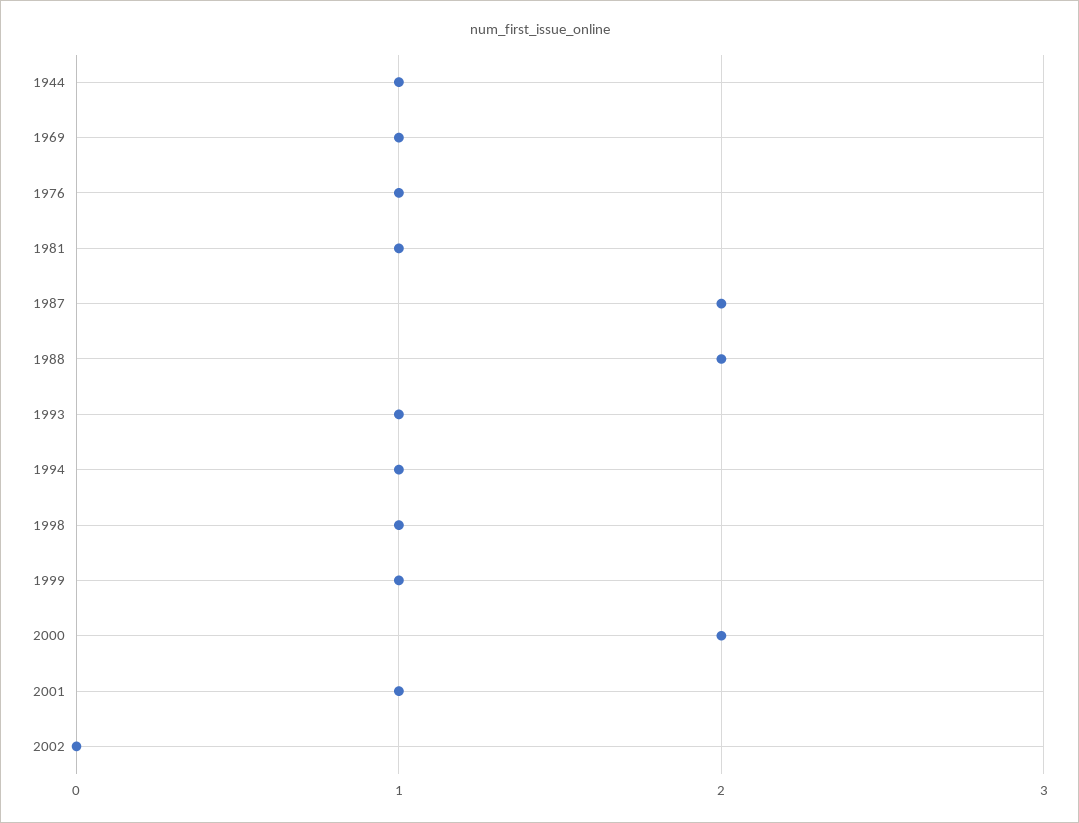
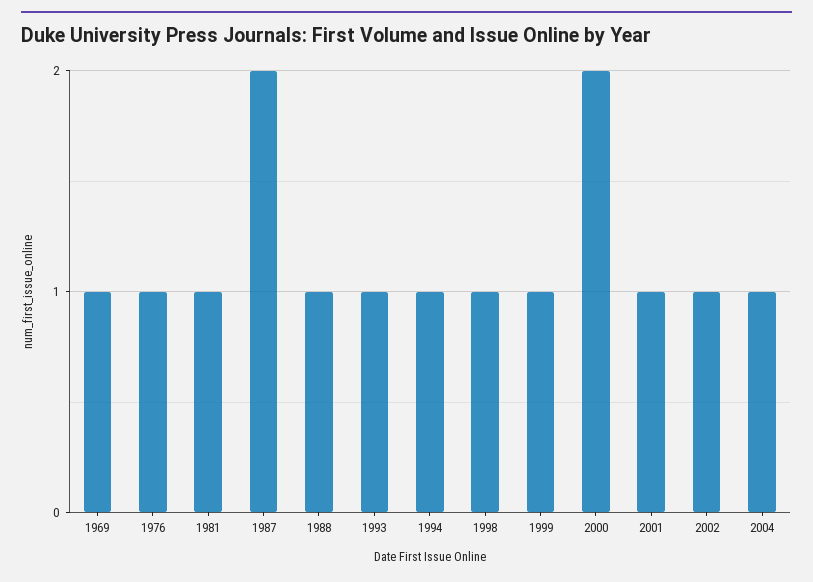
1944: 1 -> none
1988: 2 -> 1
2002: 0 -> 1
2004: none -> 1

